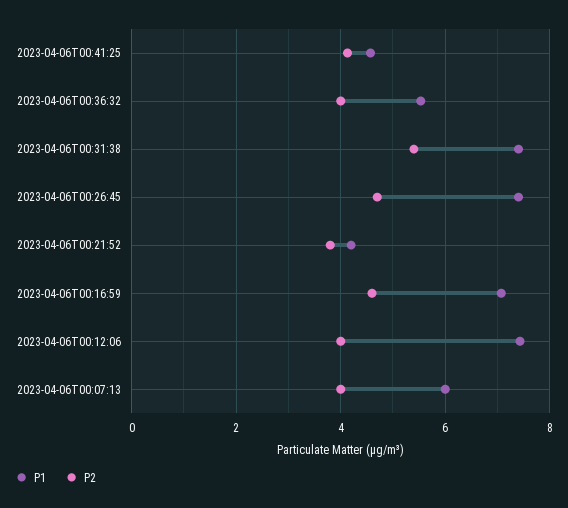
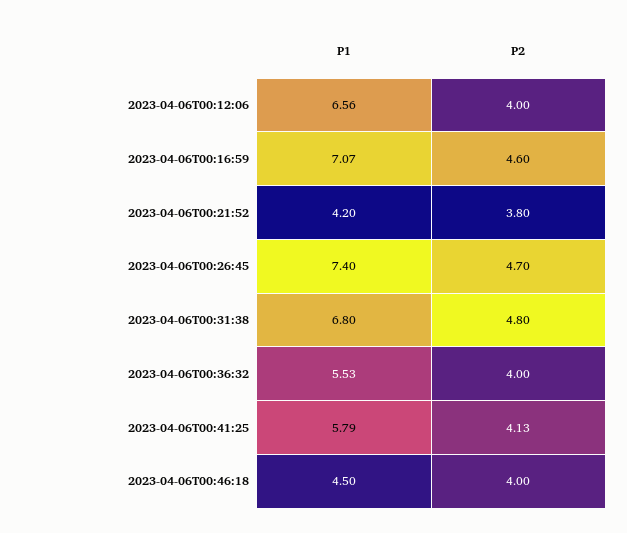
P1, 2023-04-06T00:41:25: 4.6 -> 5.79
P1, 2023-04-06T00:31:38: 7.4 -> 6.8
P2, 2023-04-06T00:31:38: 5.4 -> 4.8
P1, 2023-04-06T00:12:06: 7.4 -> 6.56
P1, 2023-04-06T00:07:13: 6 -> none
P2, 2023-04-06T00:07:13: 4 -> none
P1, 2023-04-06T00:46:18: none -> 4.5
P2, 2023-04-06T00:46:18: none -> 4

